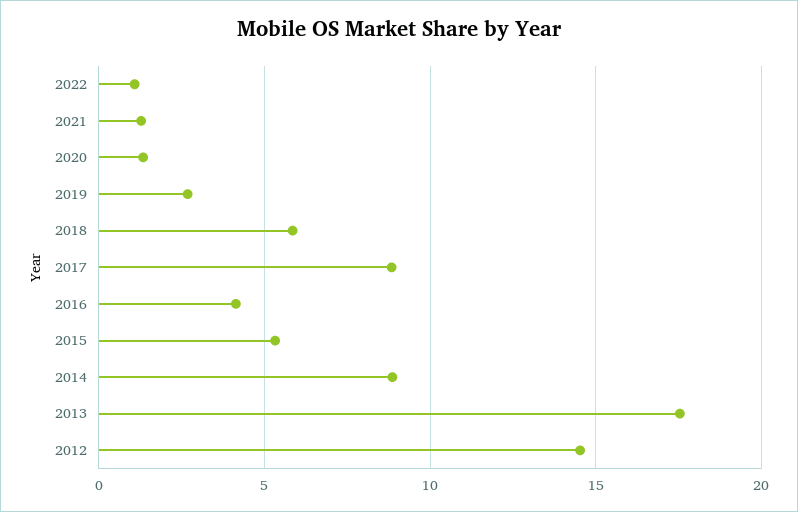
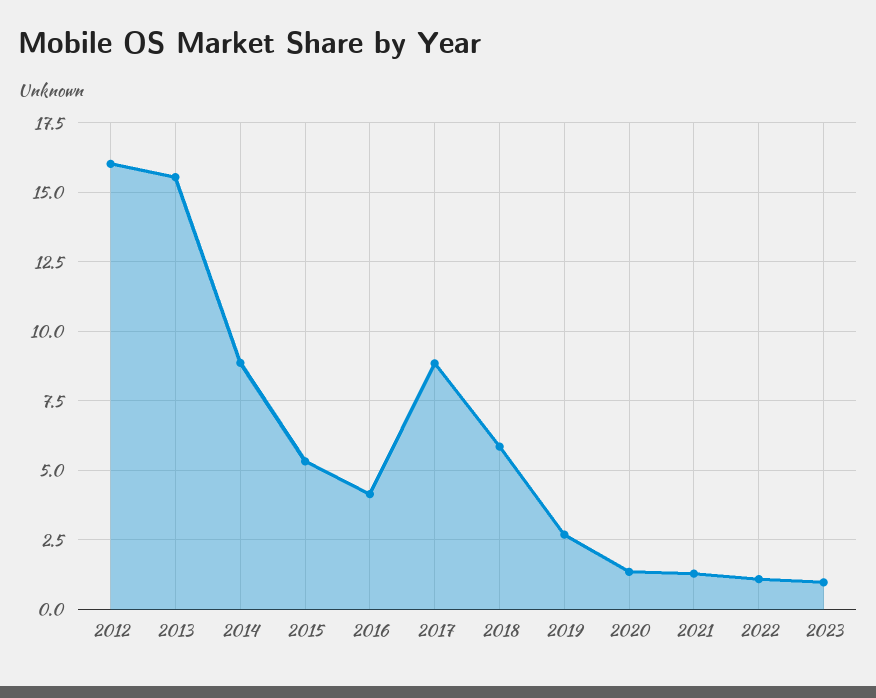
2013: 17.5 -> 15.5
2012: 14.5 -> 16
2023: none -> 1

